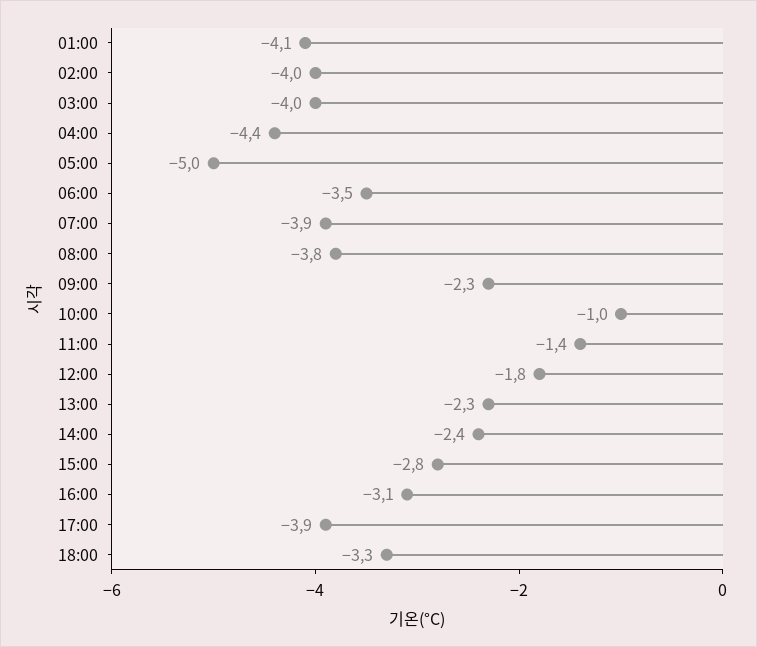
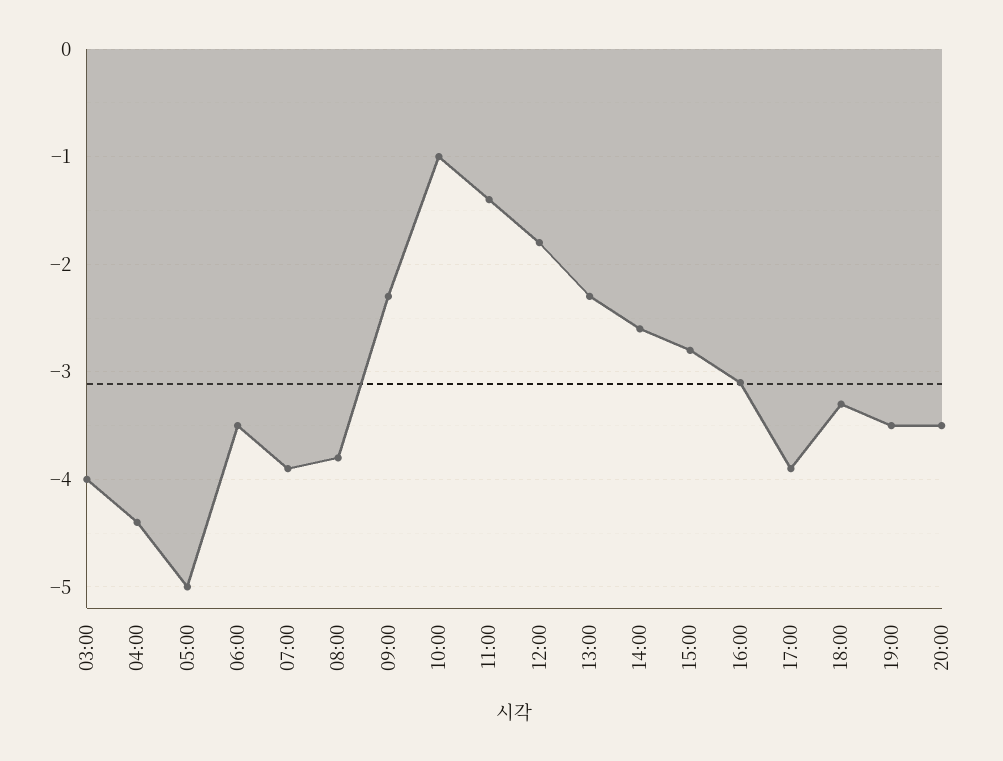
01:00: -4.1 -> none
02:00: -4 -> none
14:00: -2.4 -> -2.6
19:00: none -> -3.5
20:00: none -> -3.5

